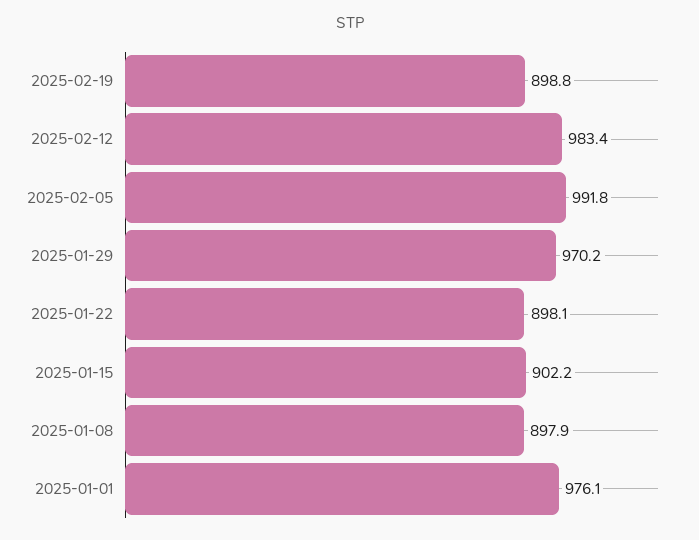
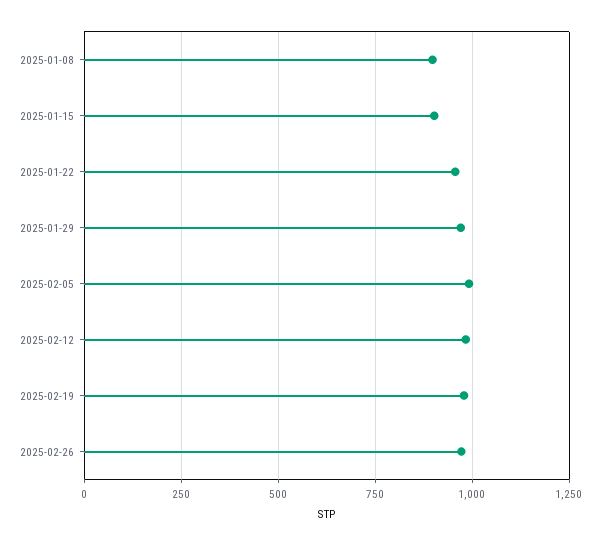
2025-02-19: 898.8 -> 975
2025-01-22: 898.1 -> 950
2025-01-01: 976.1 -> none
2025-02-26: none -> 975

